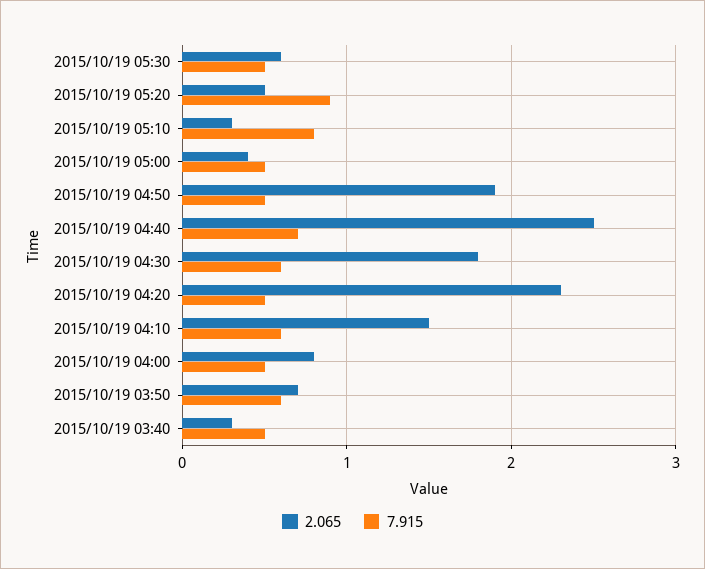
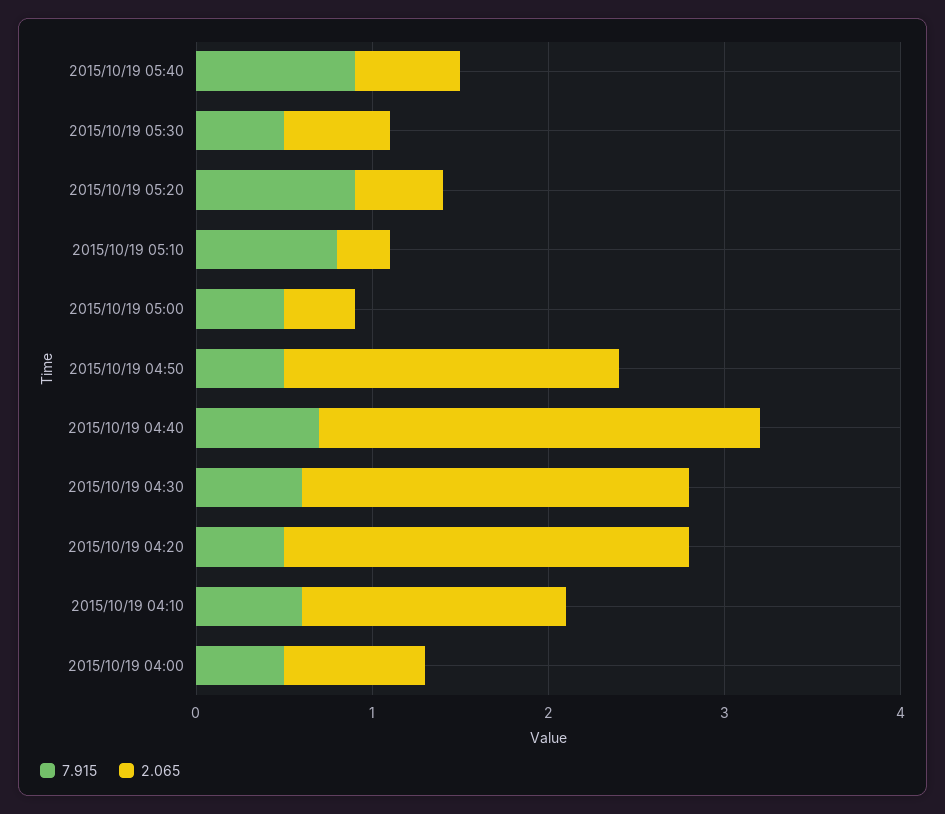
2.065, 2015/10/19 04:30: 1.8 -> 2.2
2.065, 2015/10/19 03:50: 0.7 -> none
7.915, 2015/10/19 03:50: 0.6 -> none
2.065, 2015/10/19 03:40: 0.3 -> none
7.915, 2015/10/19 03:40: 0.5 -> none
7.915, 2015/10/19 05:40: none -> 0.9
2.065, 2015/10/19 05:40: none -> 0.6

